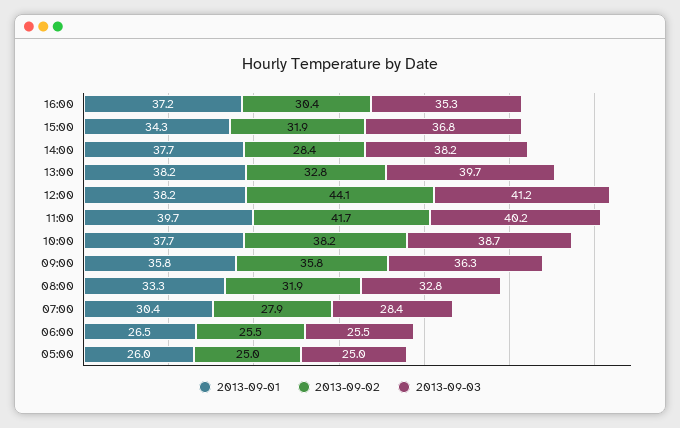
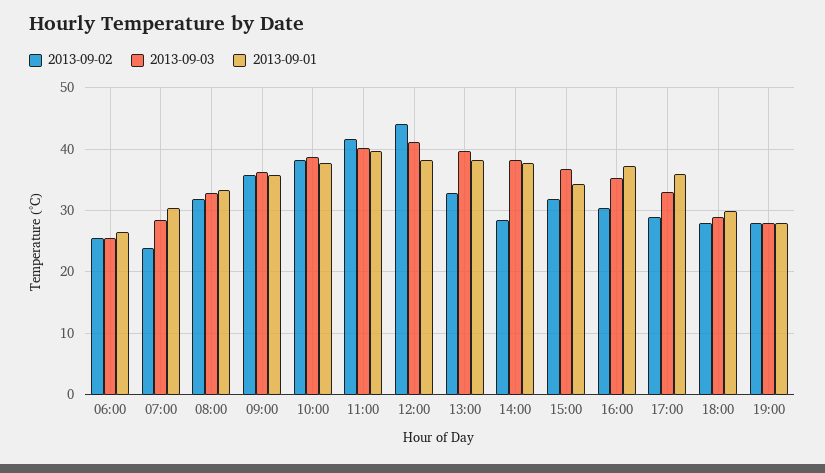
2013-09-02, 07:00: 27.9 -> 24
2013-09-01, 05:00: 26 -> none
2013-09-02, 05:00: 25 -> none
2013-09-03, 05:00: 25 -> none
2013-09-02, 17:00: none -> 29
2013-09-03, 17:00: none -> 33
2013-09-01, 17:00: none -> 36
2013-09-02, 18:00: none -> 28
2013-09-03, 18:00: none -> 29
2013-09-01, 18:00: none -> 30
2013-09-02, 19:00: none -> 28
2013-09-03, 19:00: none -> 28
2013-09-01, 19:00: none -> 28

